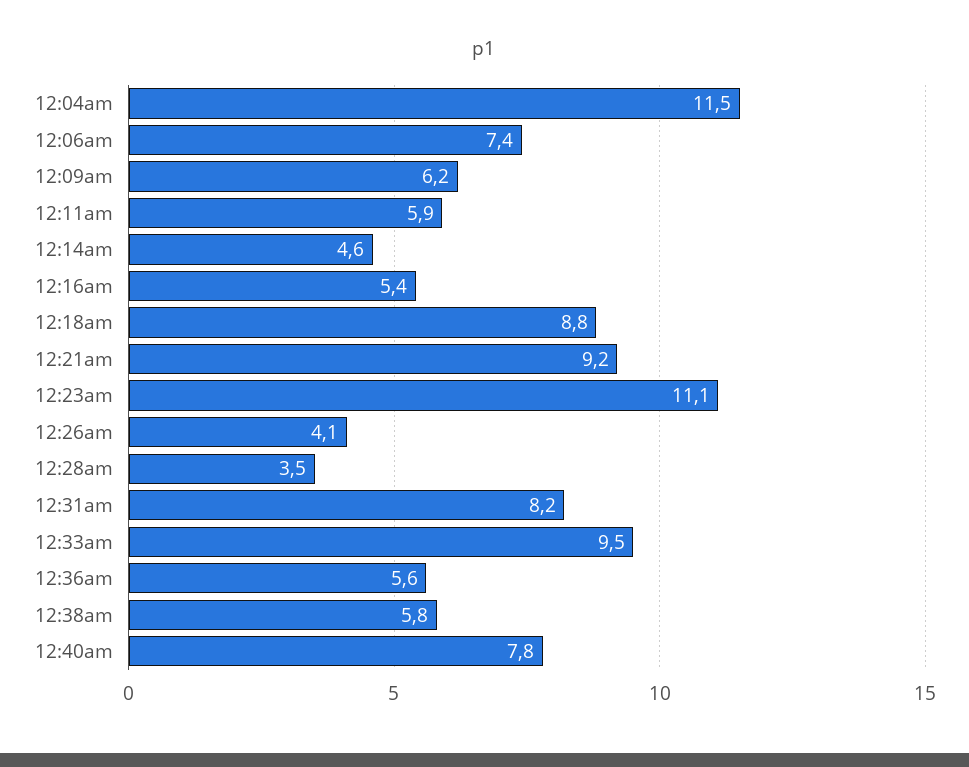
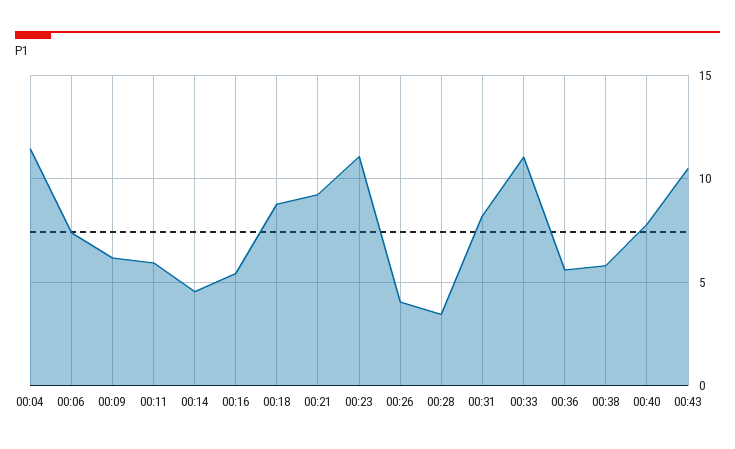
12:33am: 9.5 -> 11
00:43: none -> 10.5

